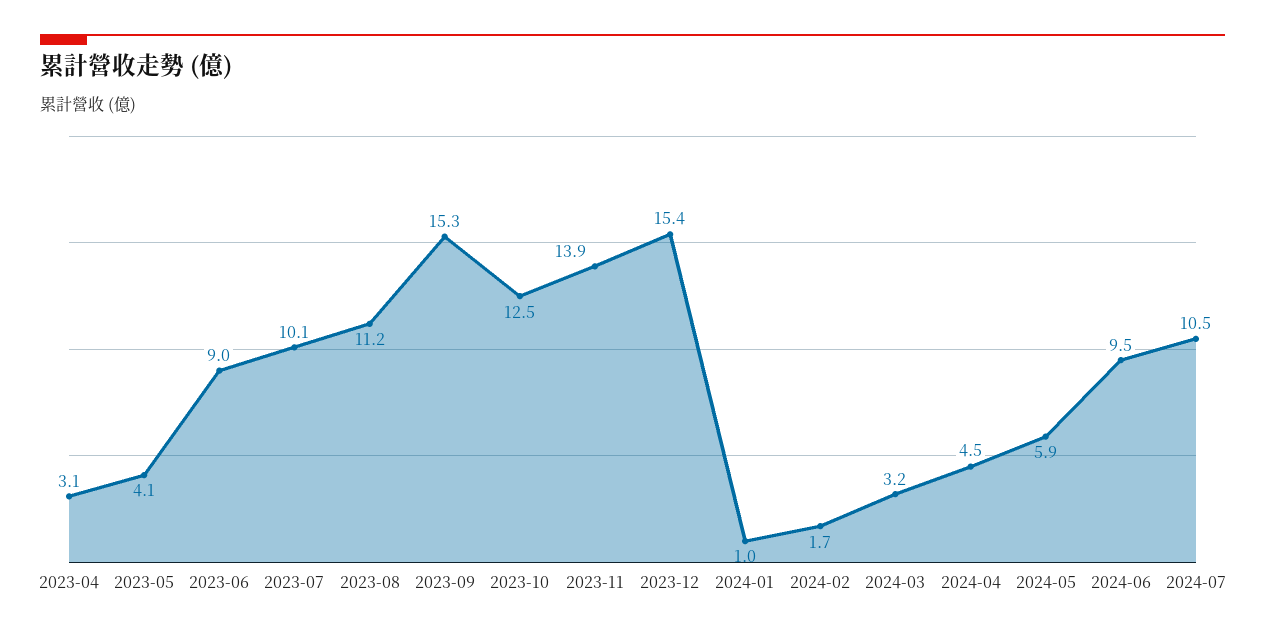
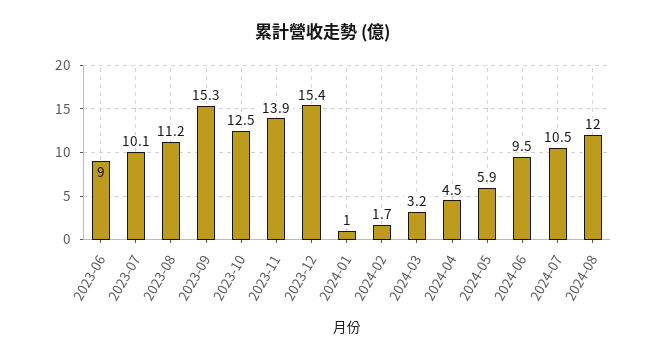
2023-04: 3.1 -> none
2023-05: 4.1 -> none
2024-08: none -> 12

